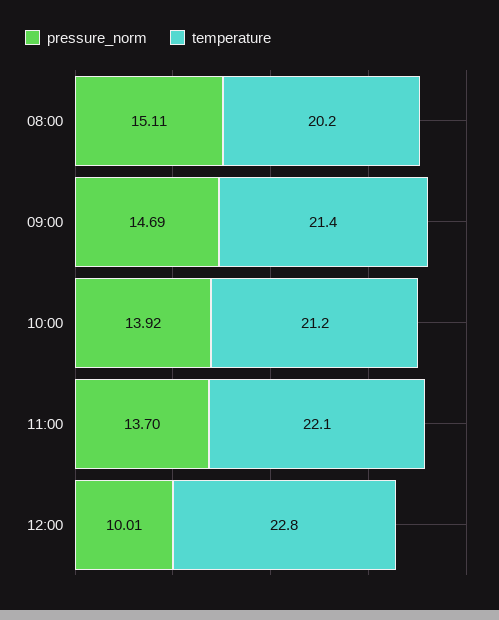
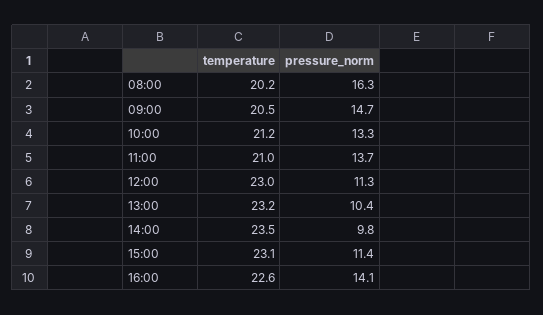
pressure_norm, 08:00: 15.11 -> 16.3
temperature, 09:00: 21.4 -> 20.5
pressure_norm, 10:00: 13.92 -> 13.3
temperature, 11:00: 22.1 -> 21
pressure_norm, 12:00: 10.01 -> 11.3
temperature, 12:00: 22.8 -> 23
temperature, 13:00: none -> 23.2
pressure_norm, 13:00: none -> 10.4
temperature, 14:00: none -> 23.5
pressure_norm, 14:00: none -> 9.8
temperature, 15:00: none -> 23.1
pressure_norm, 15:00: none -> 11.4
temperature, 16:00: none -> 22.6
pressure_norm, 16:00: none -> 14.1

